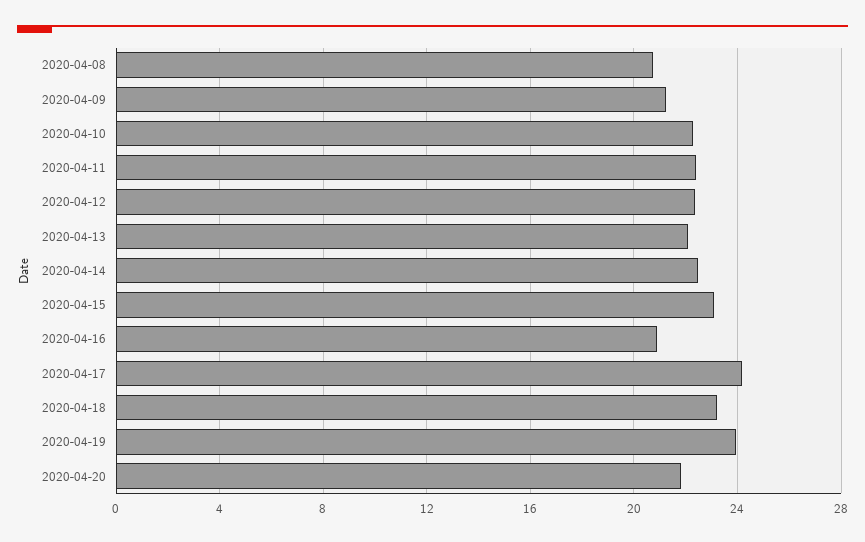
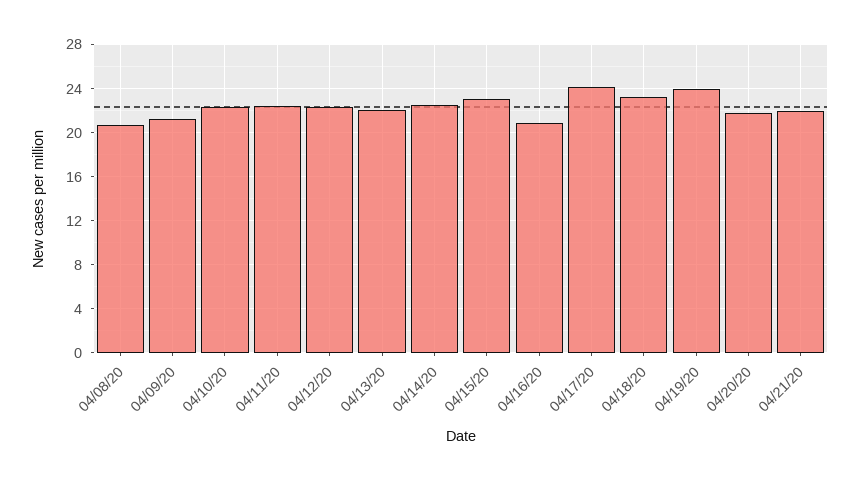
04/21/20: none -> 22

